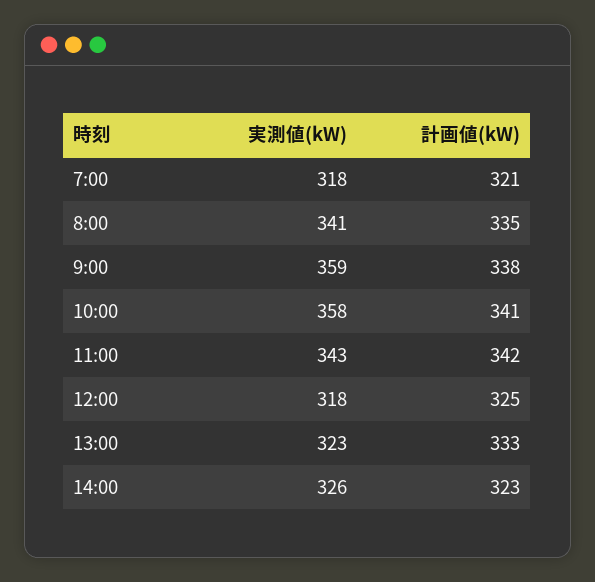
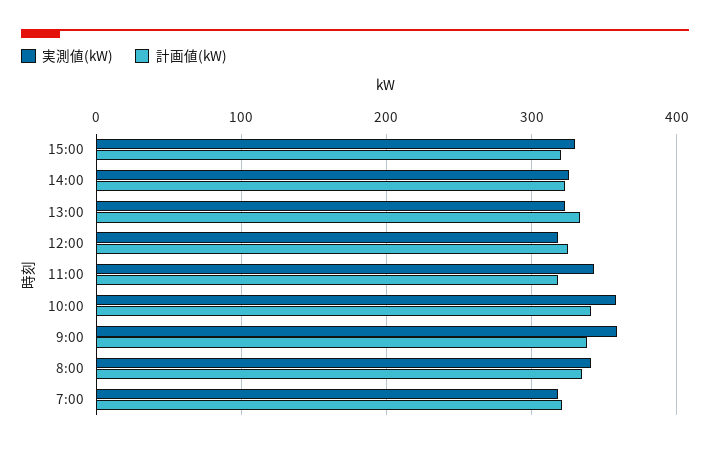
計画値(kW), 11:00: 342 -> 320
実測値(kW), 15:00: none -> 330
計画値(kW), 15:00: none -> 320

